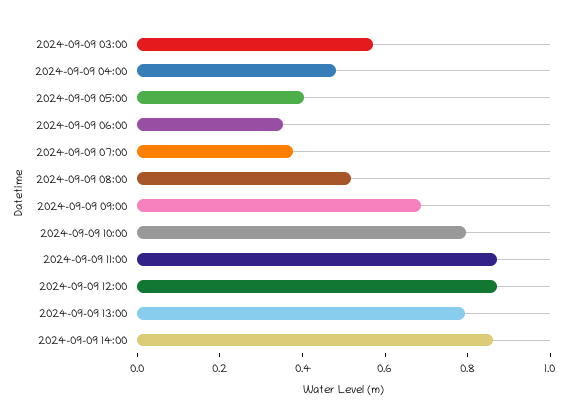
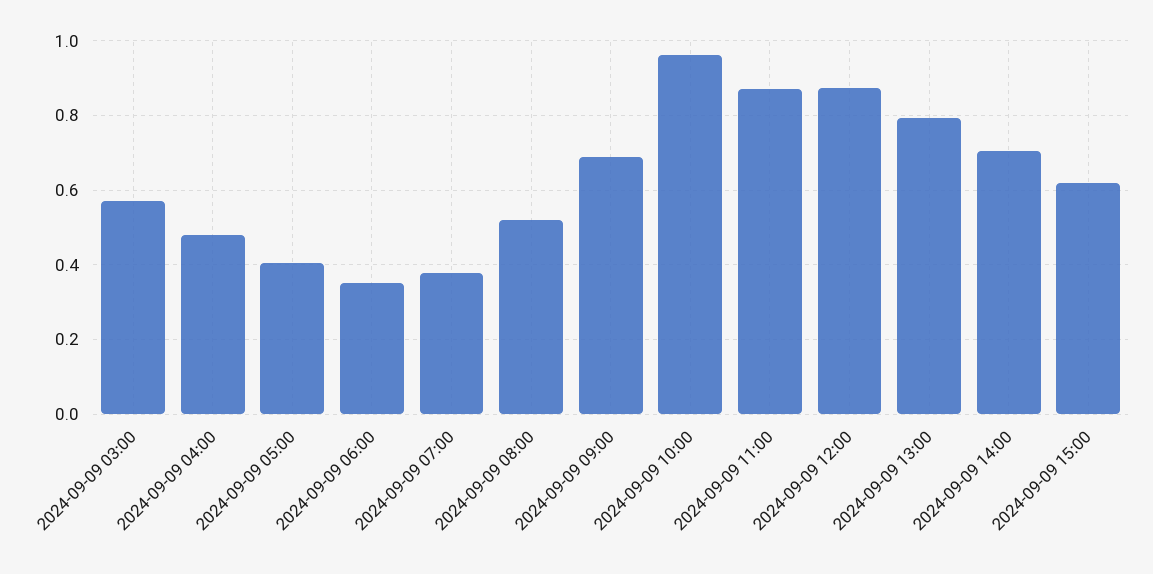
2024-09-09 10:00: 0.8 -> 0.96
2024-09-09 14:00: 0.85 -> 0.7
2024-09-09 15:00: none -> 0.62

